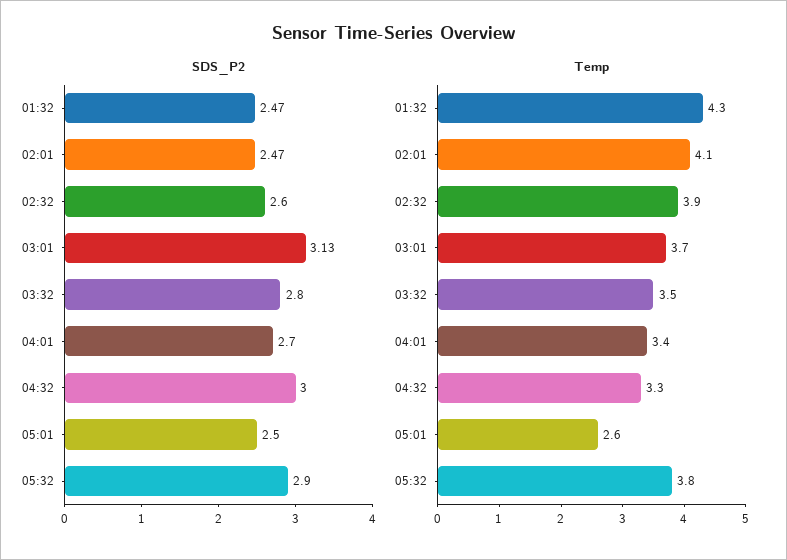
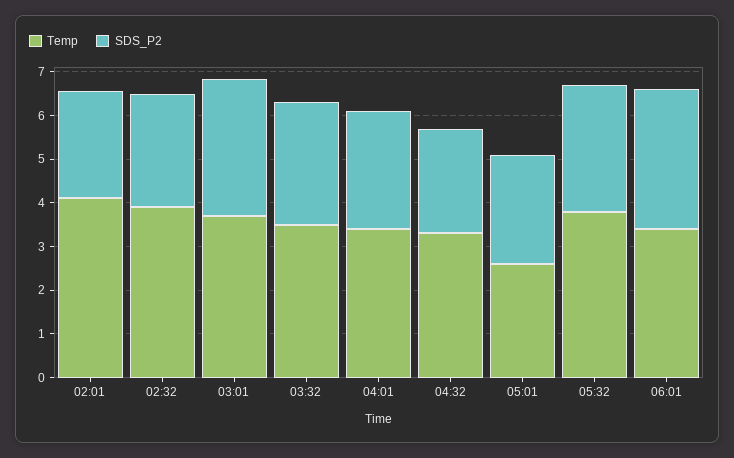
SDS_P2, 01:32: 2.47 -> none
SDS_P2, 04:32: 3 -> 2.4
Temp, 01:32: 4.3 -> none
Temp, 06:01: none -> 3.4
SDS_P2, 06:01: none -> 3.2

